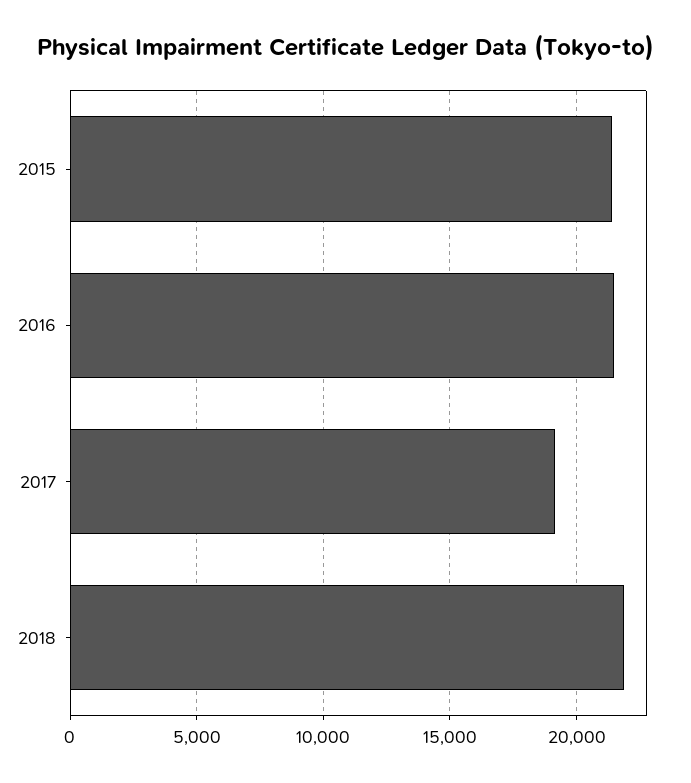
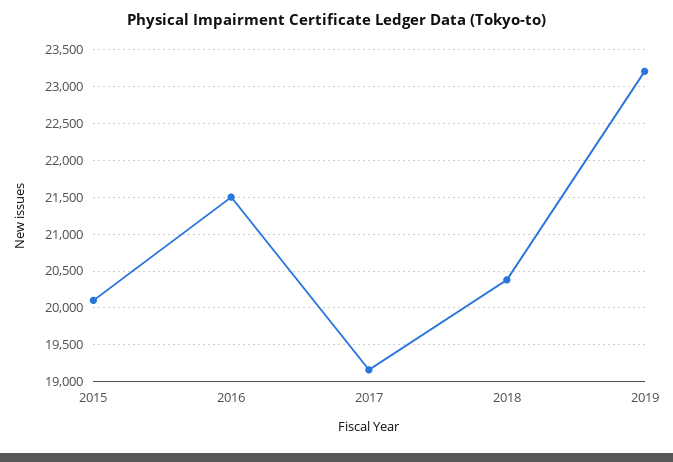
2015: 21500 -> 20100
2018: 22000 -> 20400
2019: none -> 23200

